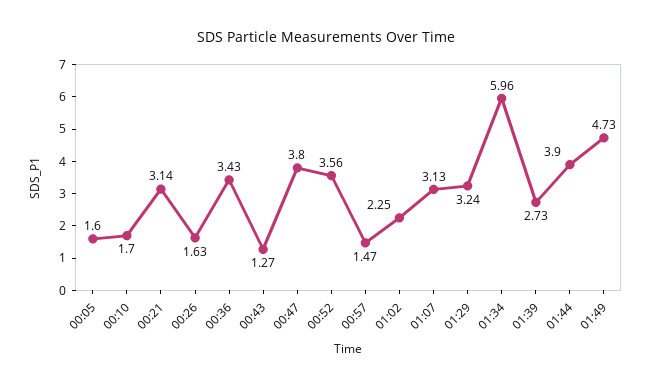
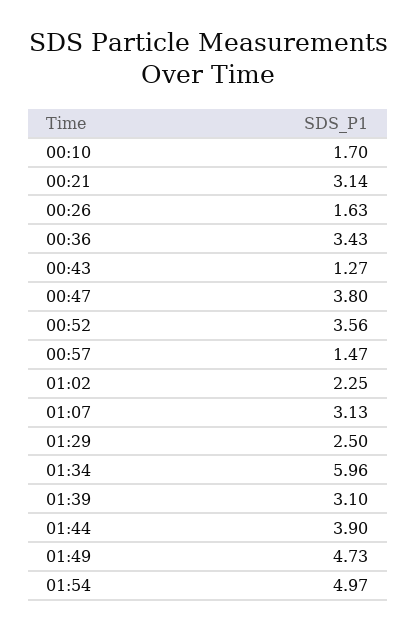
00:05: 1.6 -> none
01:29: 3.24 -> 2.5
01:39: 2.73 -> 3.1
01:54: none -> 4.97

